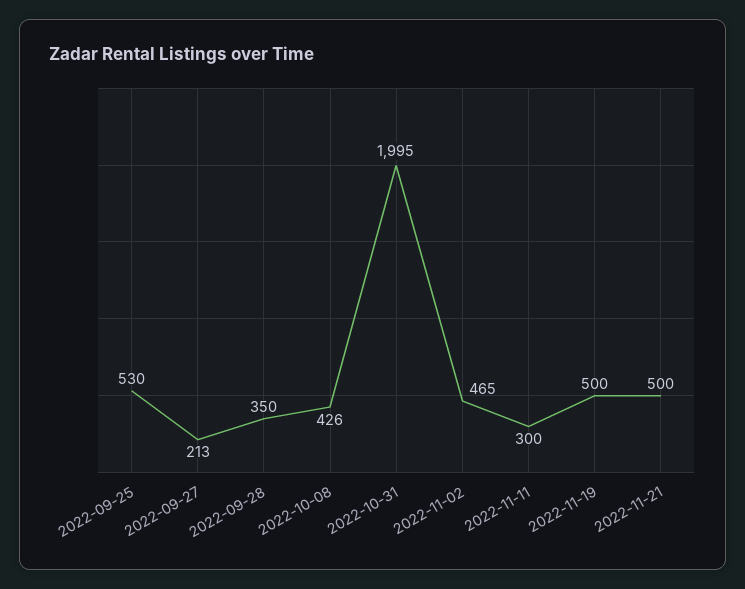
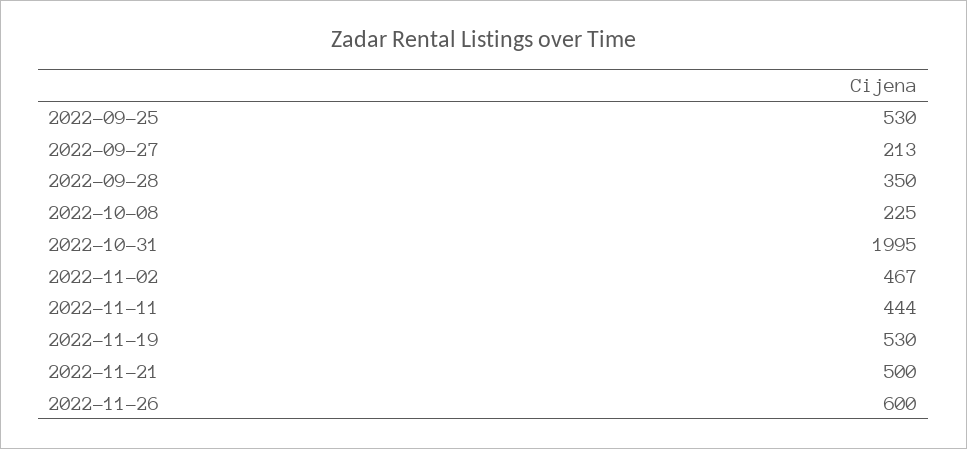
2022-10-08: 426 -> 225
2022-11-02: 465 -> 467
2022-11-11: 300 -> 444
2022-11-19: 500 -> 530
2022-11-26: none -> 600

